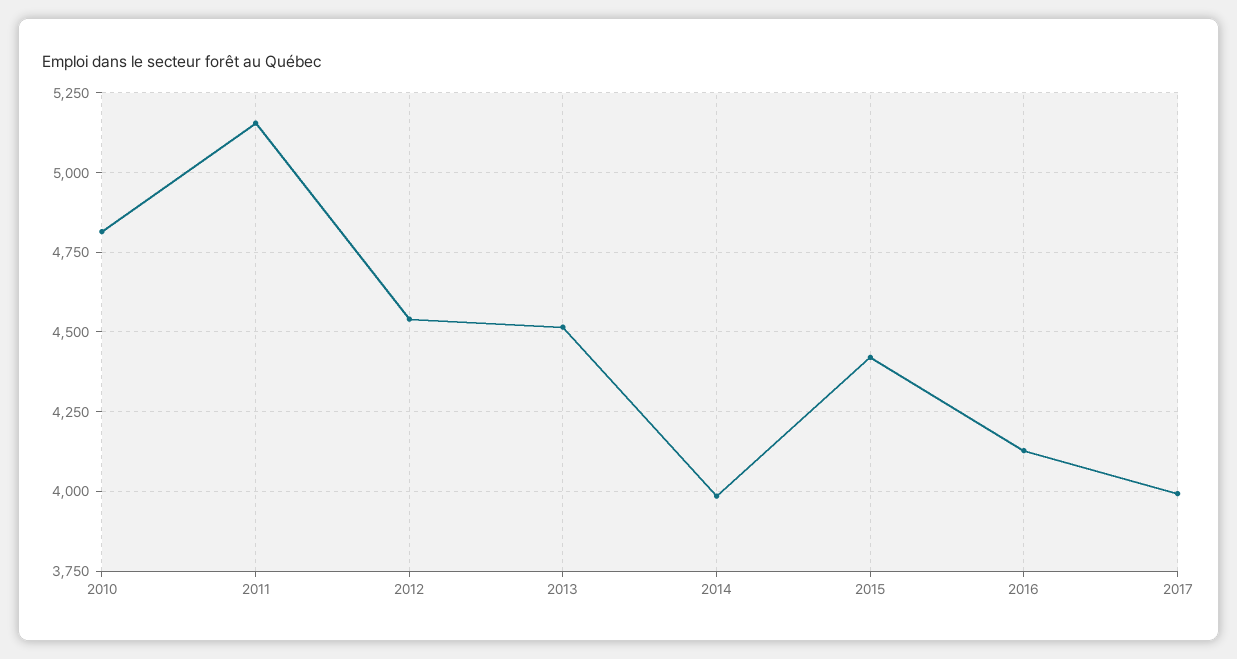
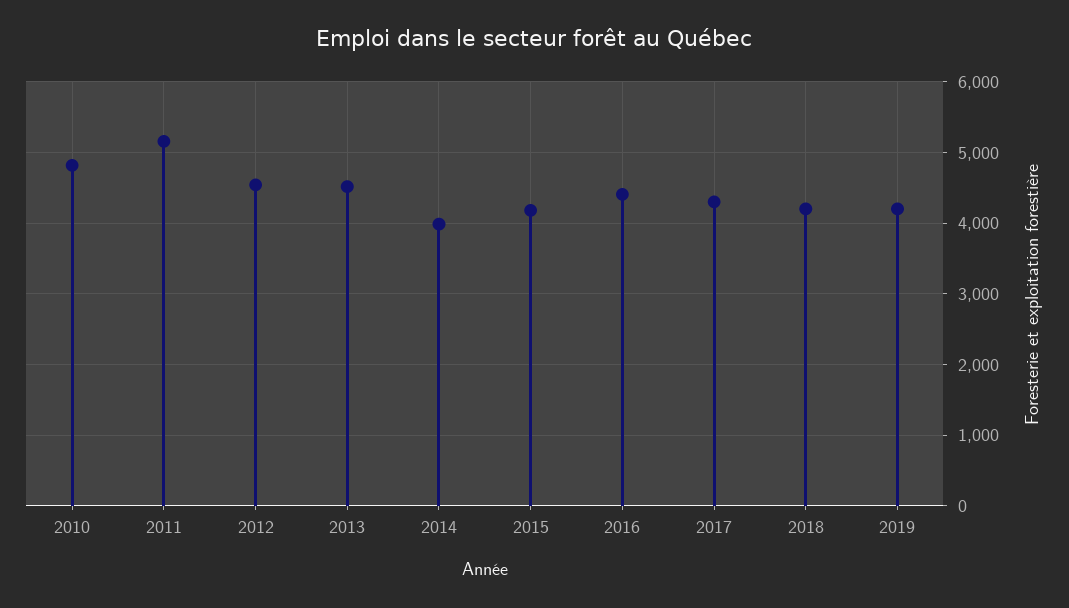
2015: 4425 -> 4200
2016: 4125 -> 4400
2017: 4000 -> 4300
2018: none -> 4200
2019: none -> 4200

